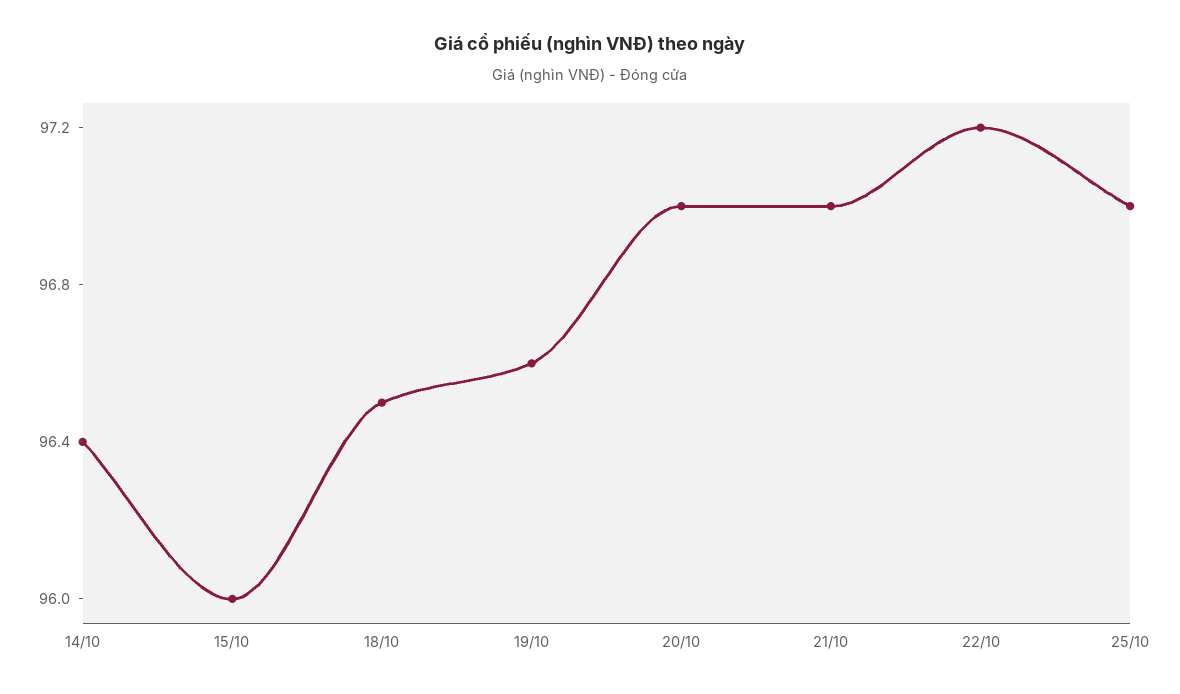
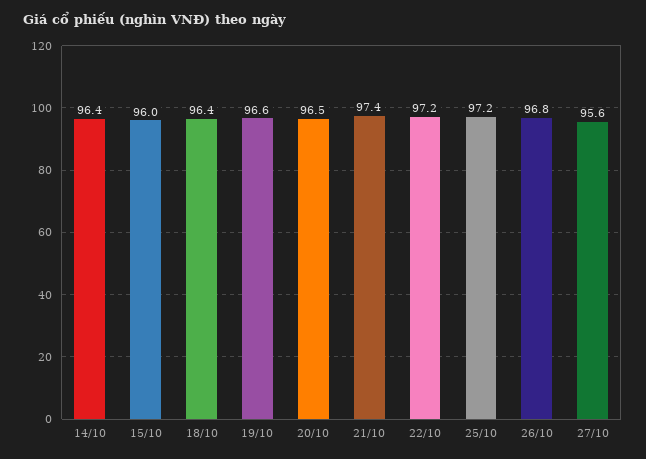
18/10: 96.5 -> 96.4
20/10: 97 -> 96.5
21/10: 97 -> 97.4
25/10: 97 -> 97.2
26/10: none -> 96.8
27/10: none -> 95.6

